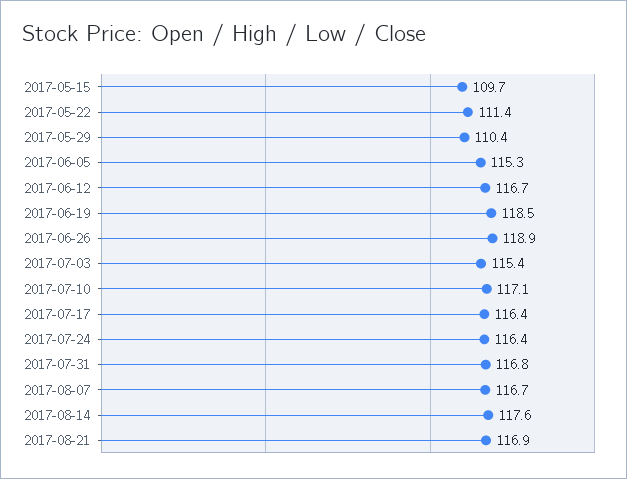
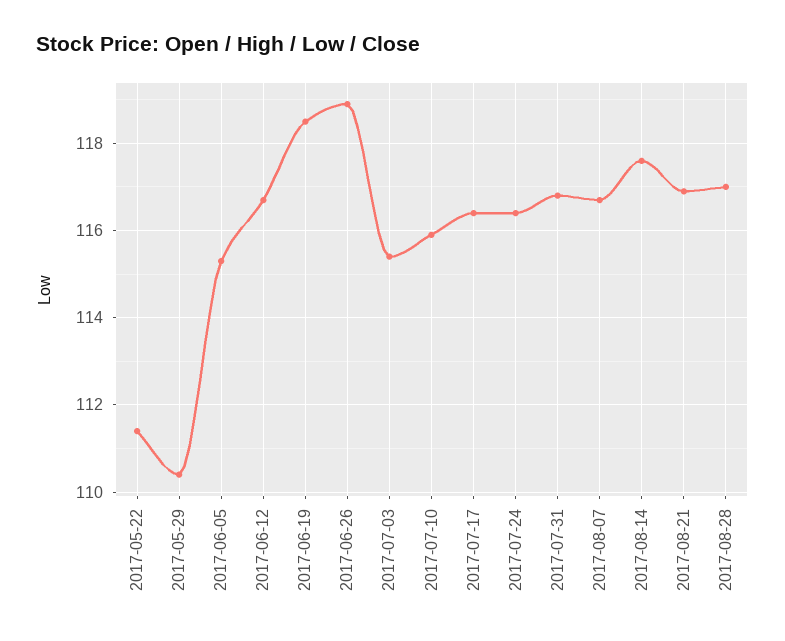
2017-05-15: 109.7 -> none
2017-07-10: 117.1 -> 116
2017-08-28: none -> 117

